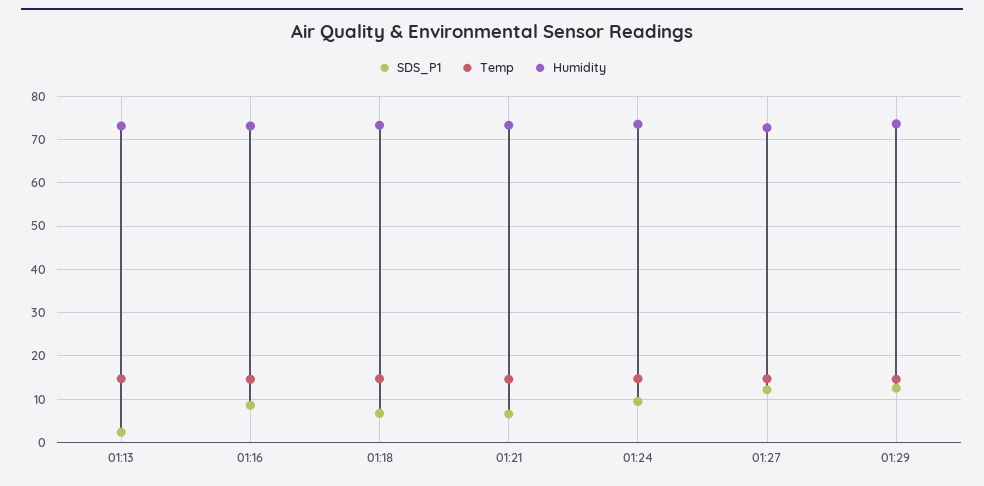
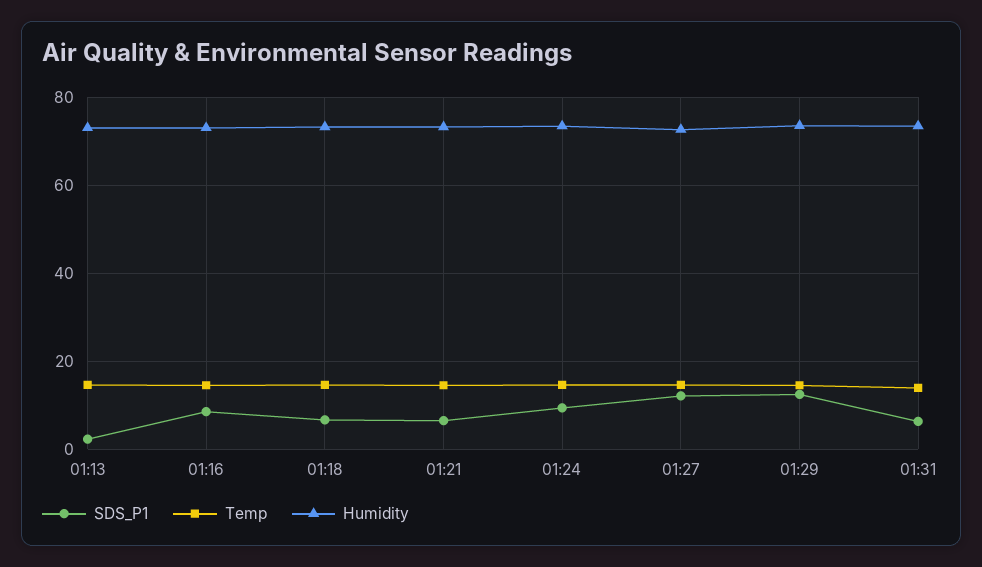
SDS_P1, 01:31: none -> 6
Temp, 01:31: none -> 14
Humidity, 01:31: none -> 74

